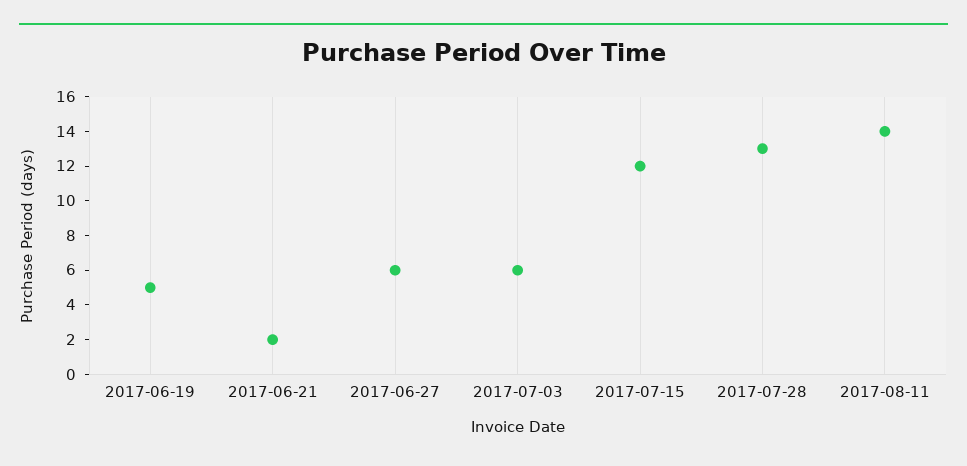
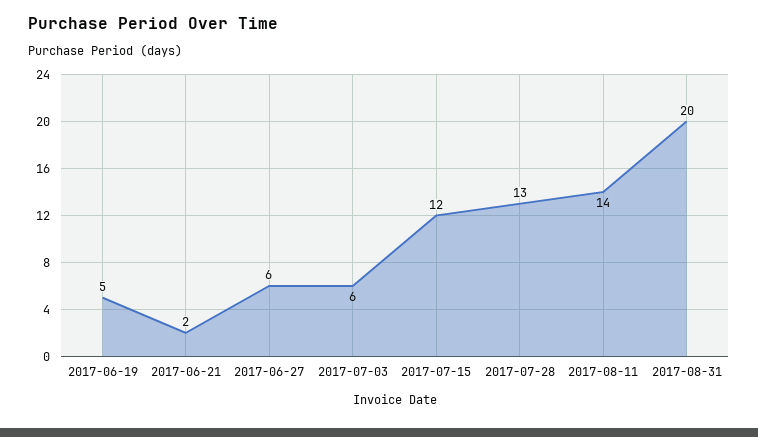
2017-08-31: none -> 20

